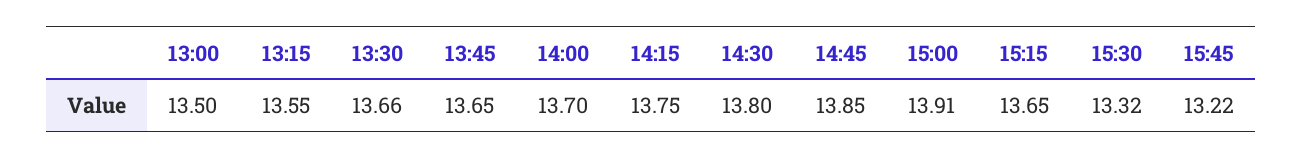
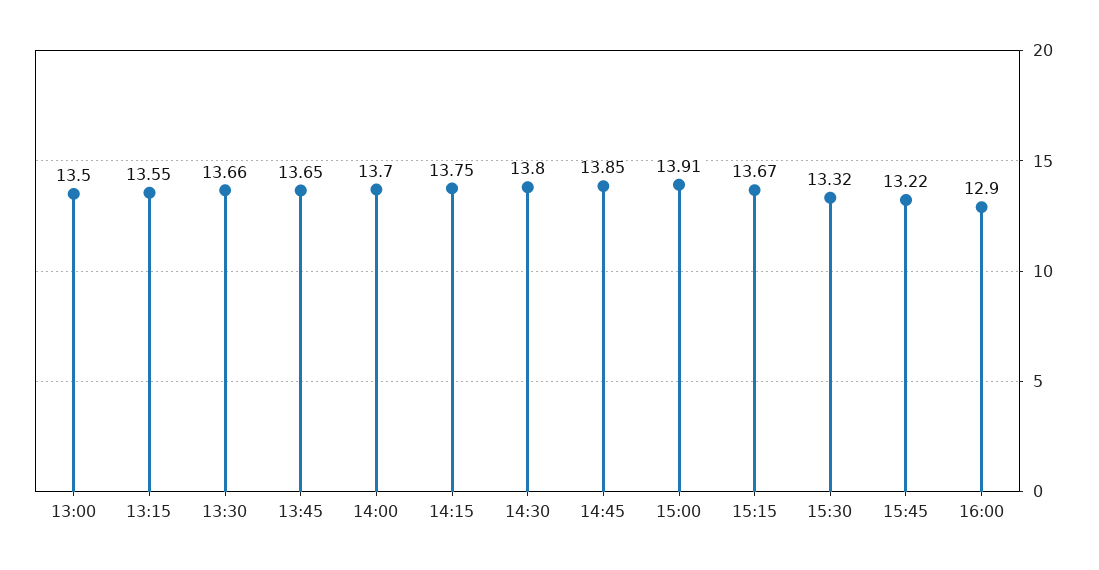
15:15: 13.65 -> 13.67
16:00: none -> 12.9

